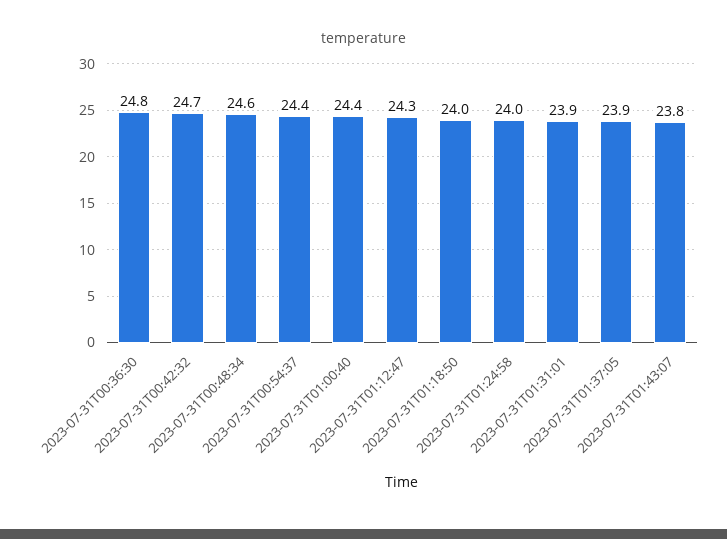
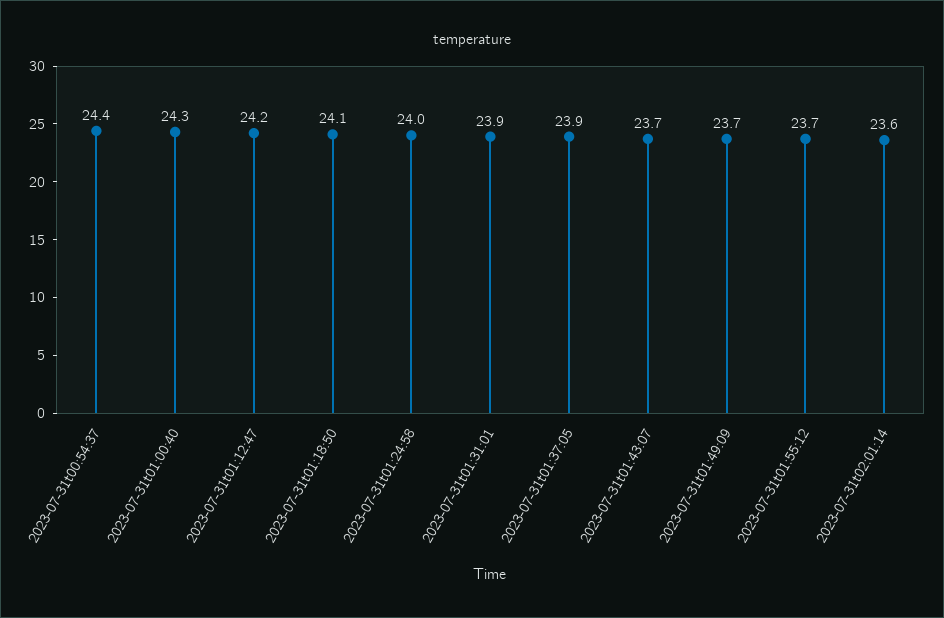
2023-07-31T00:36:30: 24.8 -> none
2023-07-31T00:42:32: 24.7 -> none
2023-07-31T00:48:34: 24.6 -> none
2023-07-31T01:00:40: 24.4 -> 24.3
2023-07-31T01:12:47: 24.3 -> 24.2
2023-07-31T01:18:50: 24 -> 24.1
2023-07-31T01:43:07: 23.8 -> 23.7
2023-07-31t01:49:09: none -> 23.7
2023-07-31t01:55:12: none -> 23.7
2023-07-31t02:01:14: none -> 23.6

